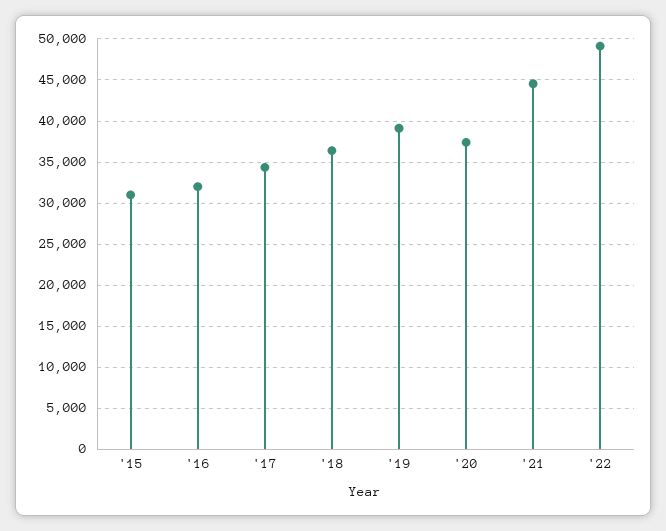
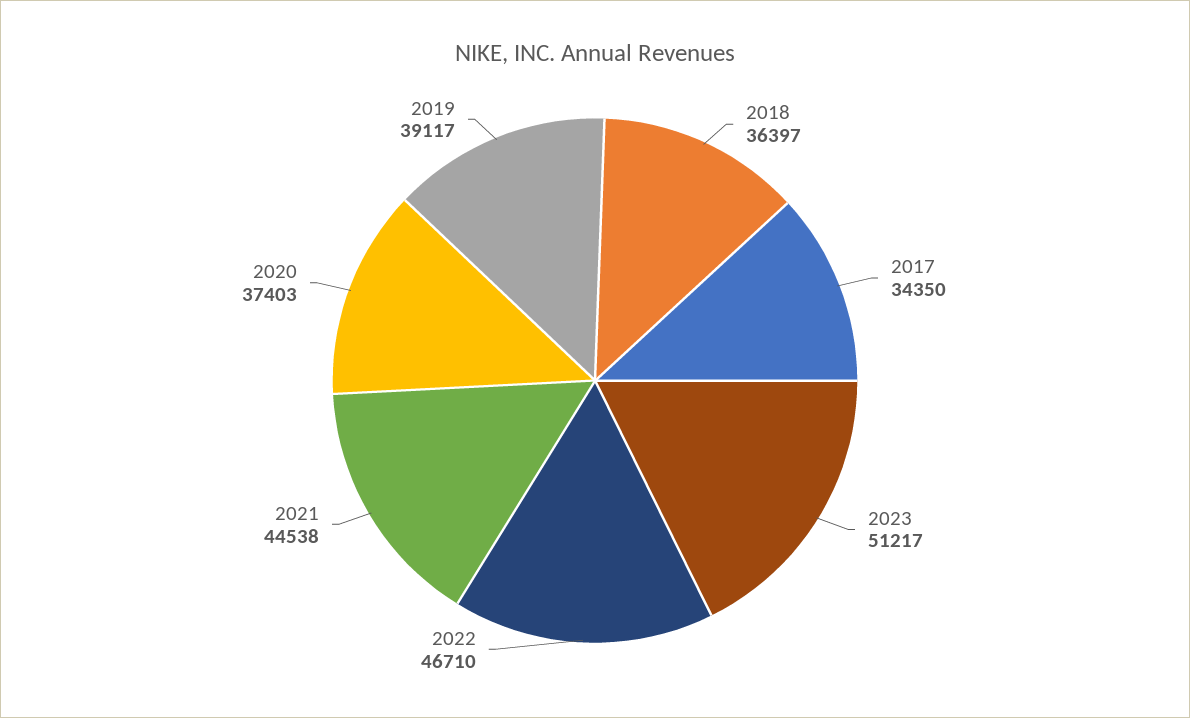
'15: 31000 -> none
'16: 32000 -> none
'22: 49000 -> 46710
2023: none -> 51217

